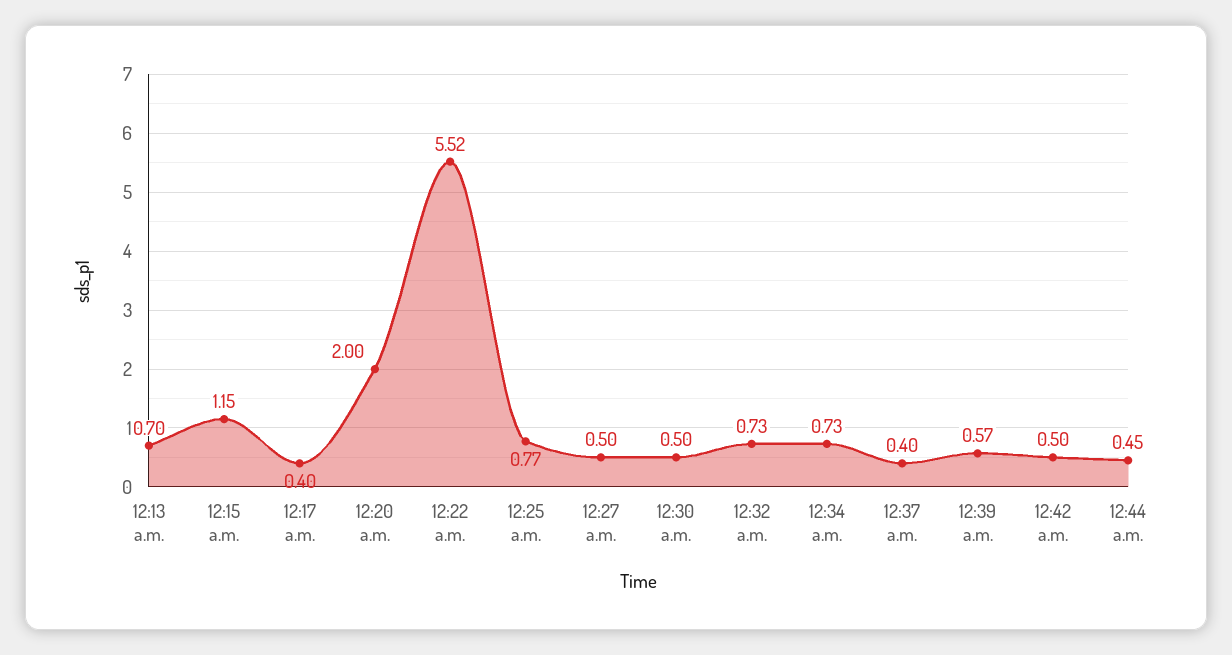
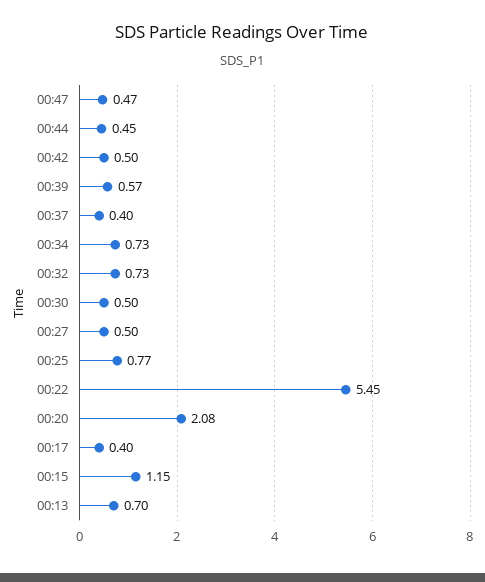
12:20 a.m.: 2 -> 2.08
12:22 a.m.: 5.52 -> 5.45
00:47: none -> 0.47

